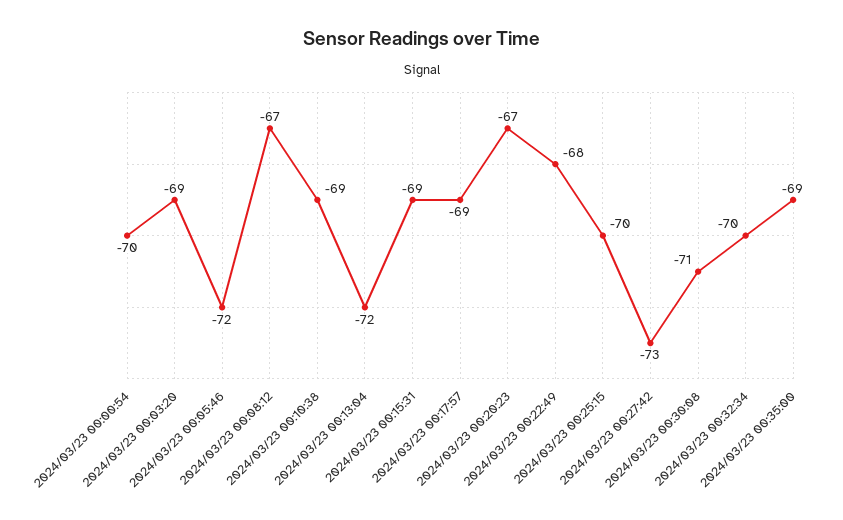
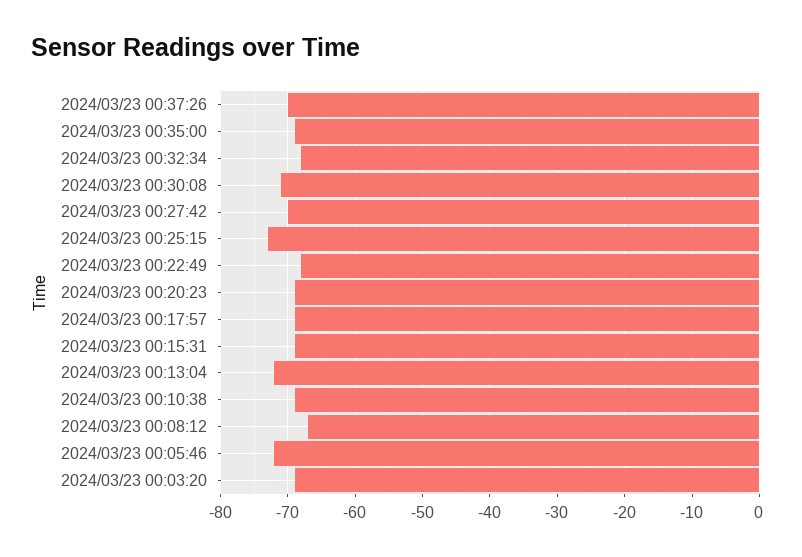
2024/03/23 00:00:54: -70 -> none
2024/03/23 00:20:23: -67 -> -69
2024/03/23 00:25:15: -70 -> -73
2024/03/23 00:27:42: -73 -> -70
2024/03/23 00:32:34: -70 -> -68
2024/03/23 00:37:26: none -> -70

